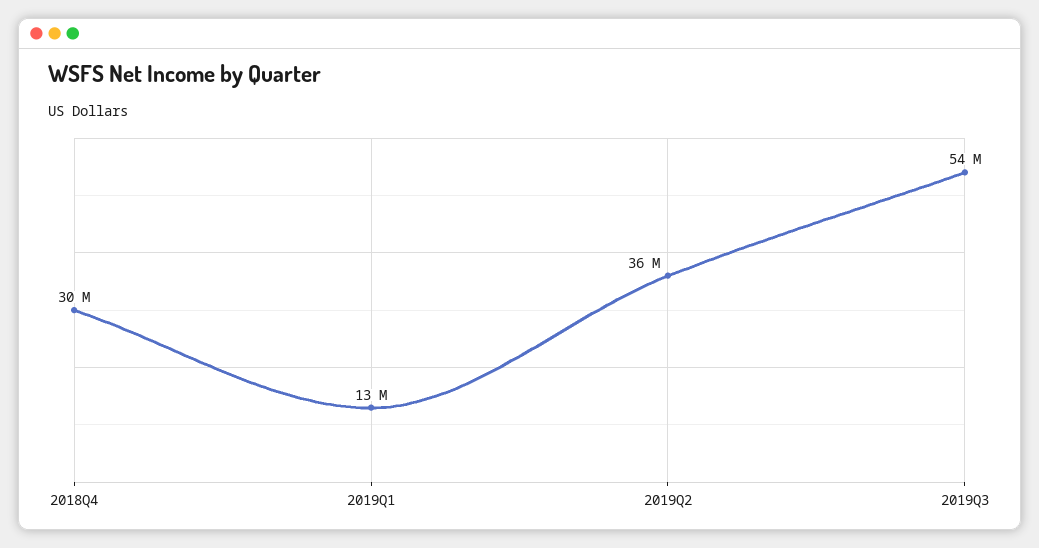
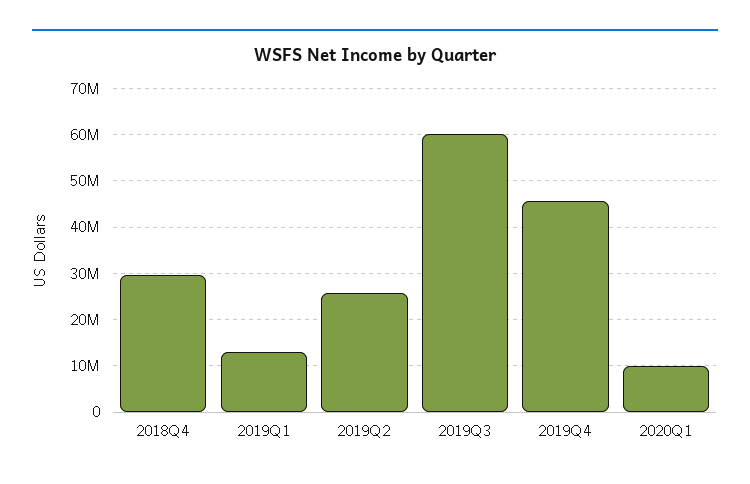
2019Q2: 36000000 -> 26000000
2019Q3: 54000000 -> 60000000
2019Q4: none -> 46000000
2020Q1: none -> 10000000

